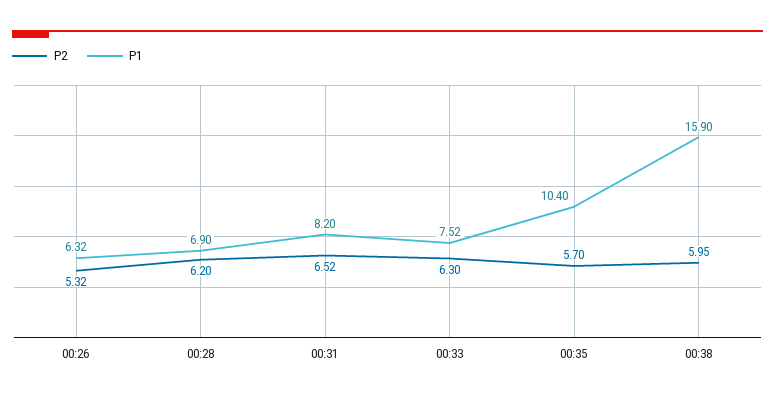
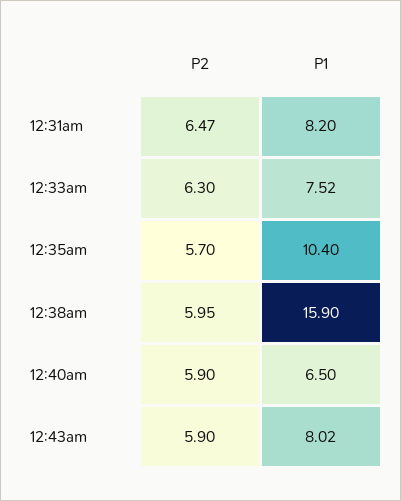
P2, 00:26: 5.32 -> none
P1, 00:26: 6.32 -> none
P2, 00:28: 6.2 -> none
P1, 00:28: 6.9 -> none
P2, 00:31: 6.52 -> 6.47
P2, 12:40am: none -> 5.9
P1, 12:40am: none -> 6.5
P2, 12:43am: none -> 5.9
P1, 12:43am: none -> 8.02

